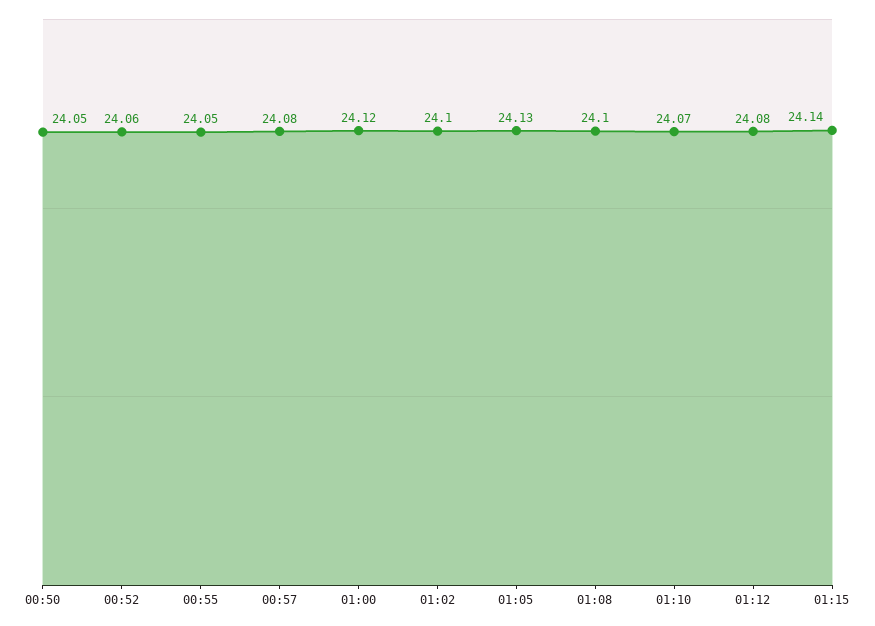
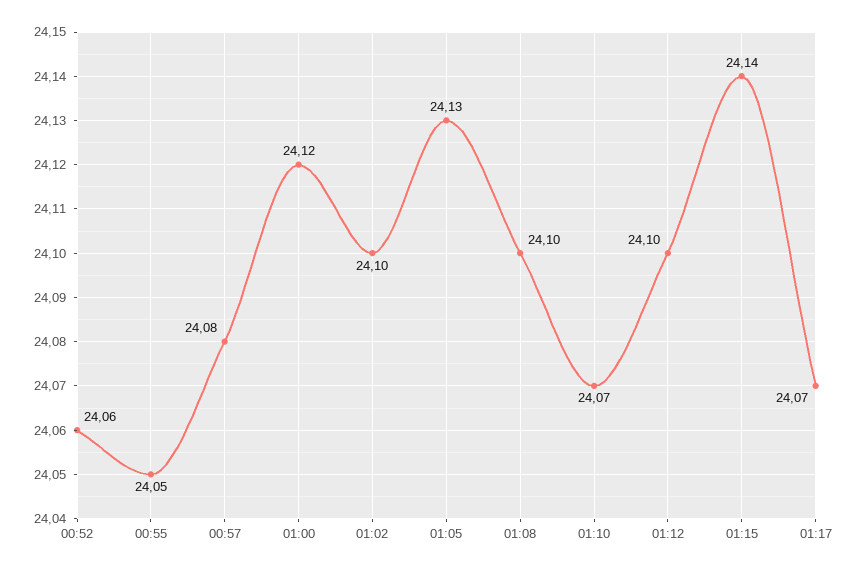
00:50: 24.05 -> none
01:12: 24.08 -> 24.1
01:17: none -> 24.07

